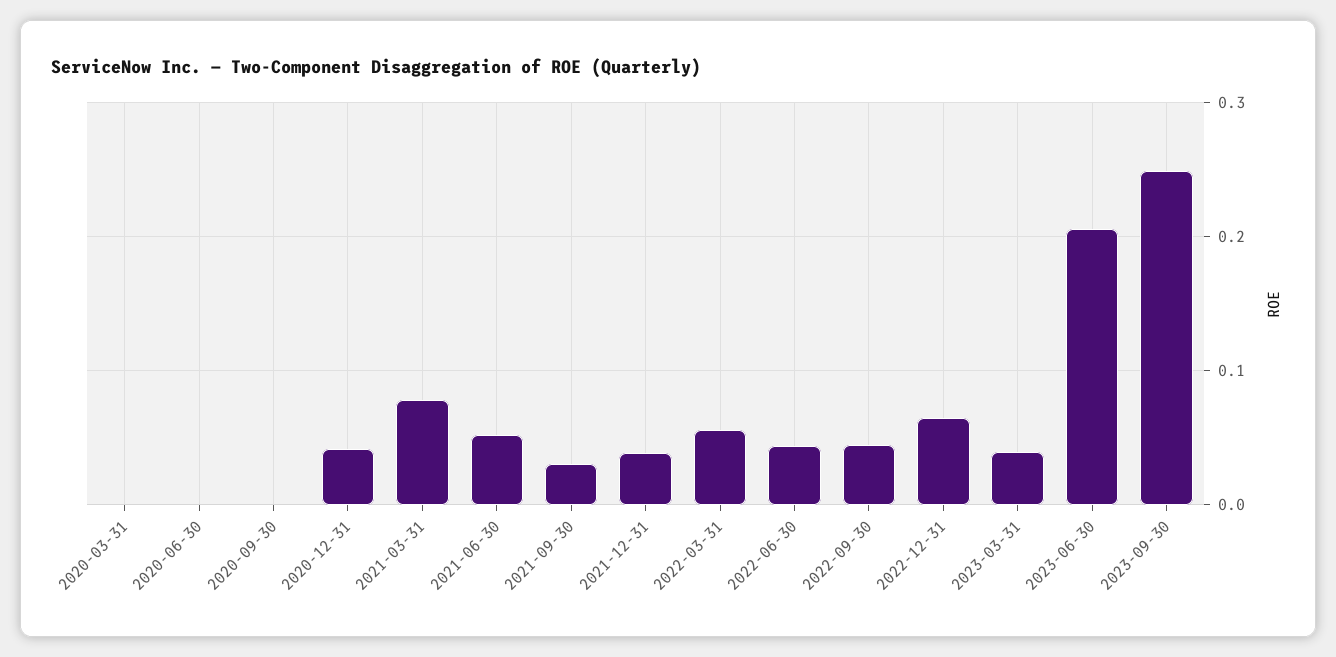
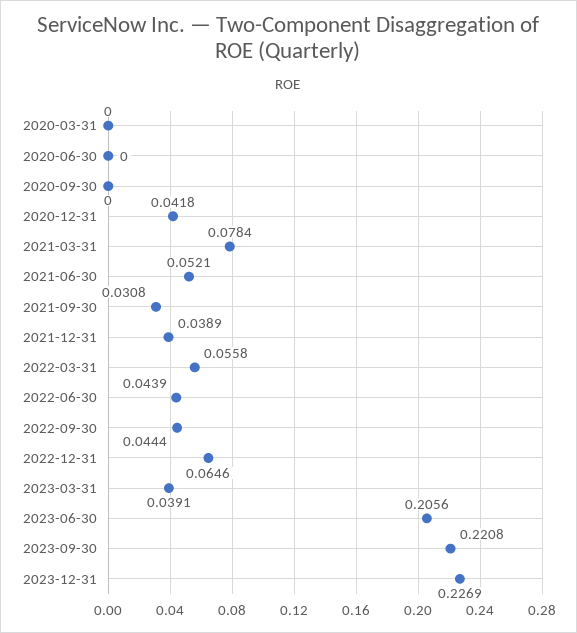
2023-09-30: 0.25 -> 0.2208
2023-12-31: none -> 0.2269

